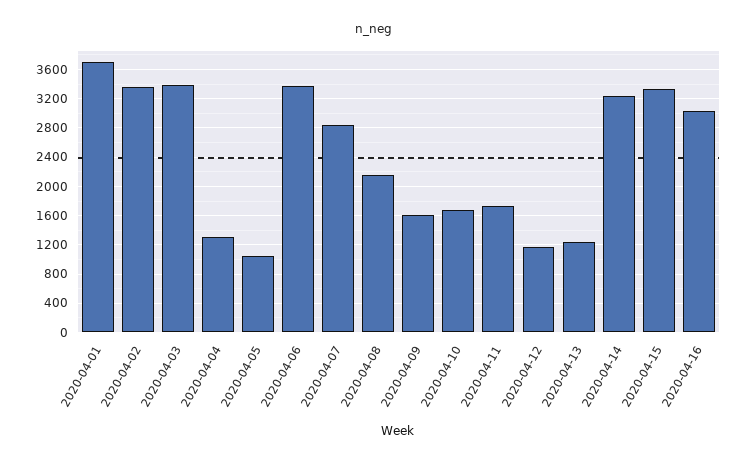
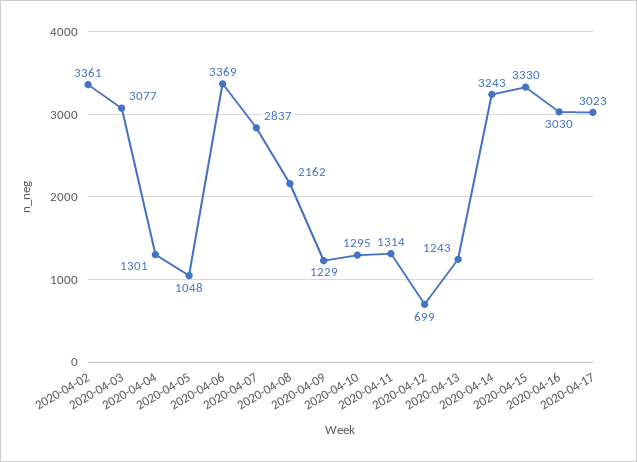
2020-04-01: 3700 -> none
2020-04-03: 3400 -> 3077
2020-04-09: 1600 -> 1229
2020-04-10: 1700 -> 1295
2020-04-11: 1700 -> 1314
2020-04-12: 1200 -> 699
2020-04-17: none -> 3023

